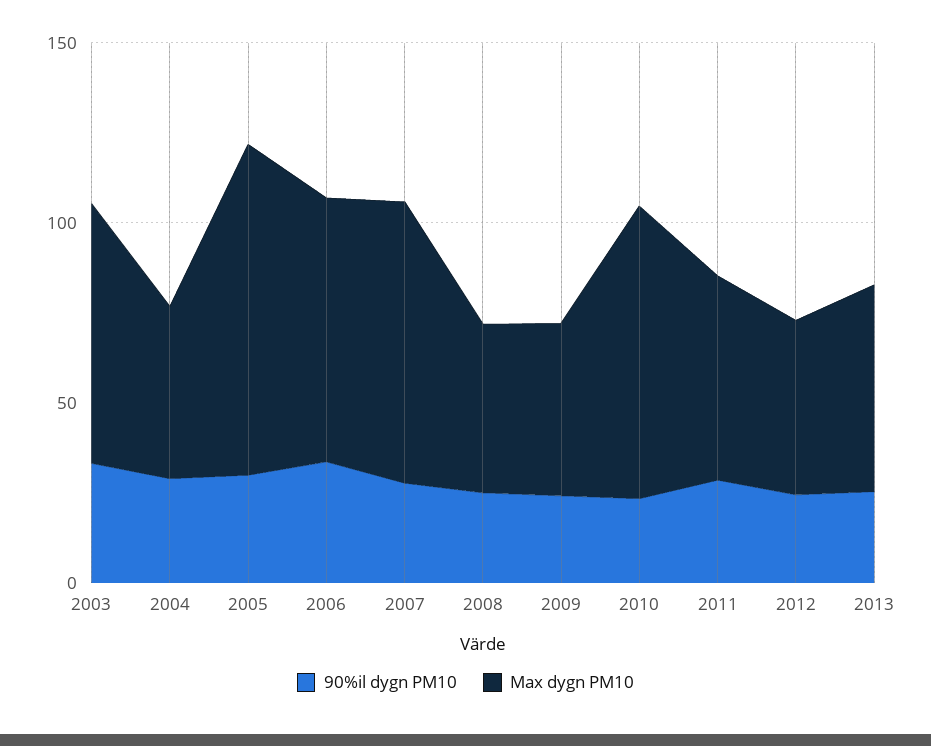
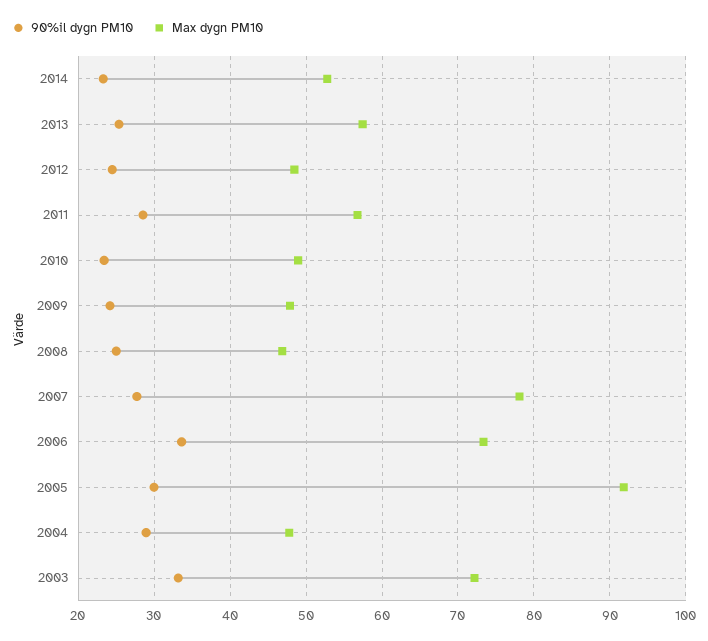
Max dygn PM10, 2010: 80 -> 49
90%il dygn PM10, 2014: none -> 23
Max dygn PM10, 2014: none -> 53

